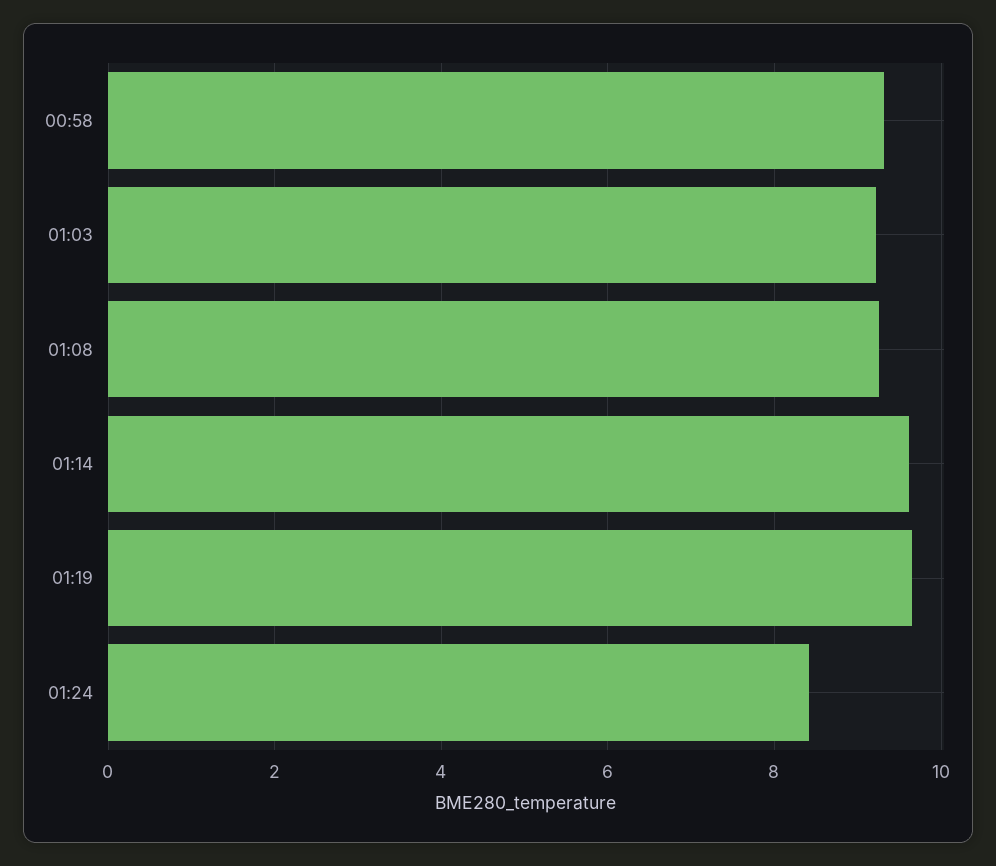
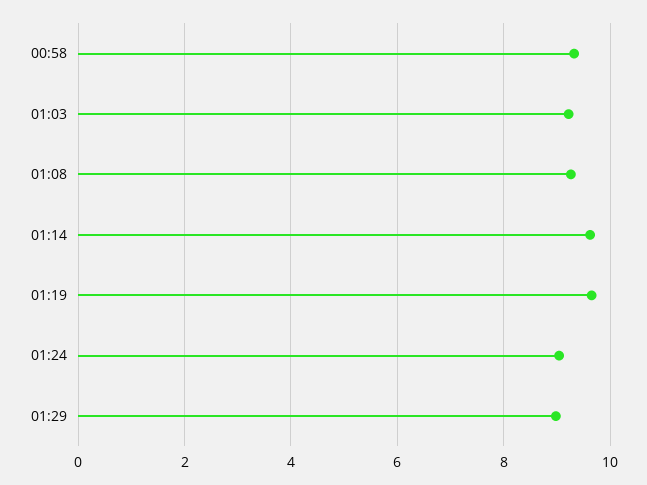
01:24: 8.4 -> 9
01:29: none -> 9

